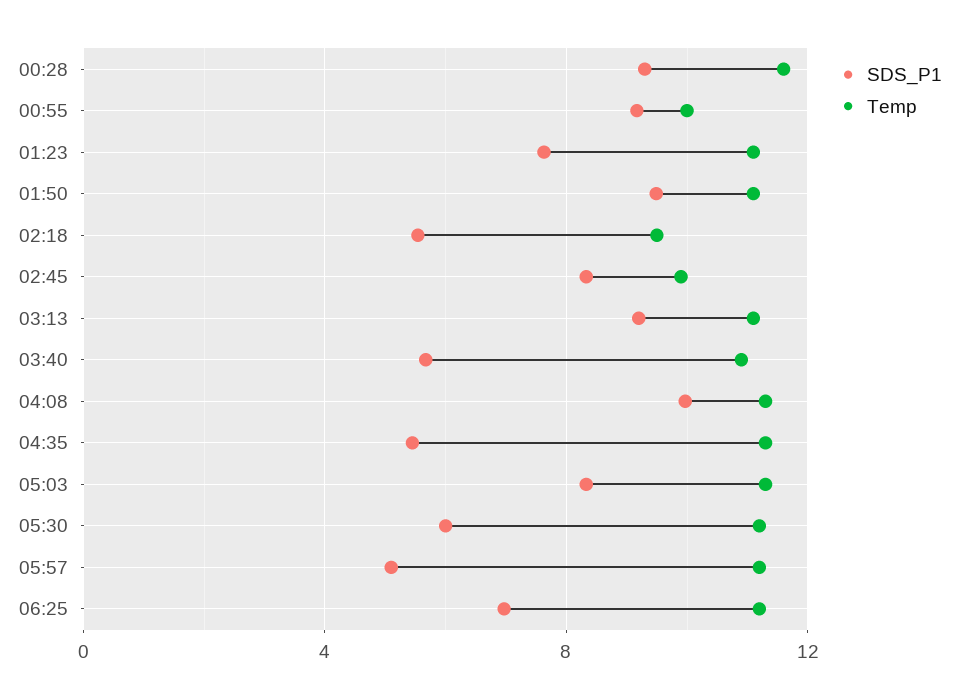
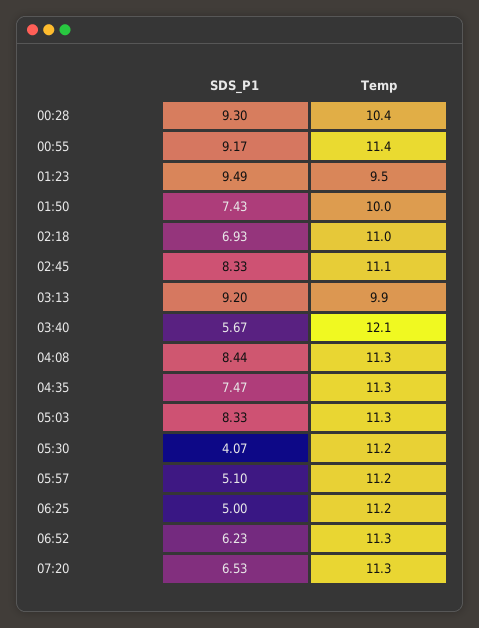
Temp, 00:28: 11.5 -> 10.4
Temp, 00:55: 10 -> 11.4
SDS_P1, 01:23: 7.5 -> 9.49
Temp, 01:23: 11 -> 9.5
SDS_P1, 01:50: 9.5 -> 7.43
Temp, 01:50: 11 -> 10
SDS_P1, 02:18: 5.5 -> 6.93
Temp, 02:18: 9.5 -> 11
Temp, 02:45: 10 -> 11.1
Temp, 03:13: 11 -> 9.9
Temp, 03:40: 11 -> 12.1
SDS_P1, 04:08: 10 -> 8.44
SDS_P1, 04:35: 5.5 -> 7.47
SDS_P1, 05:30: 6 -> 4.07
SDS_P1, 06:25: 7 -> 5
SDS_P1, 06:52: none -> 6.23
Temp, 06:52: none -> 11.3
SDS_P1, 07:20: none -> 6.53
Temp, 07:20: none -> 11.3

